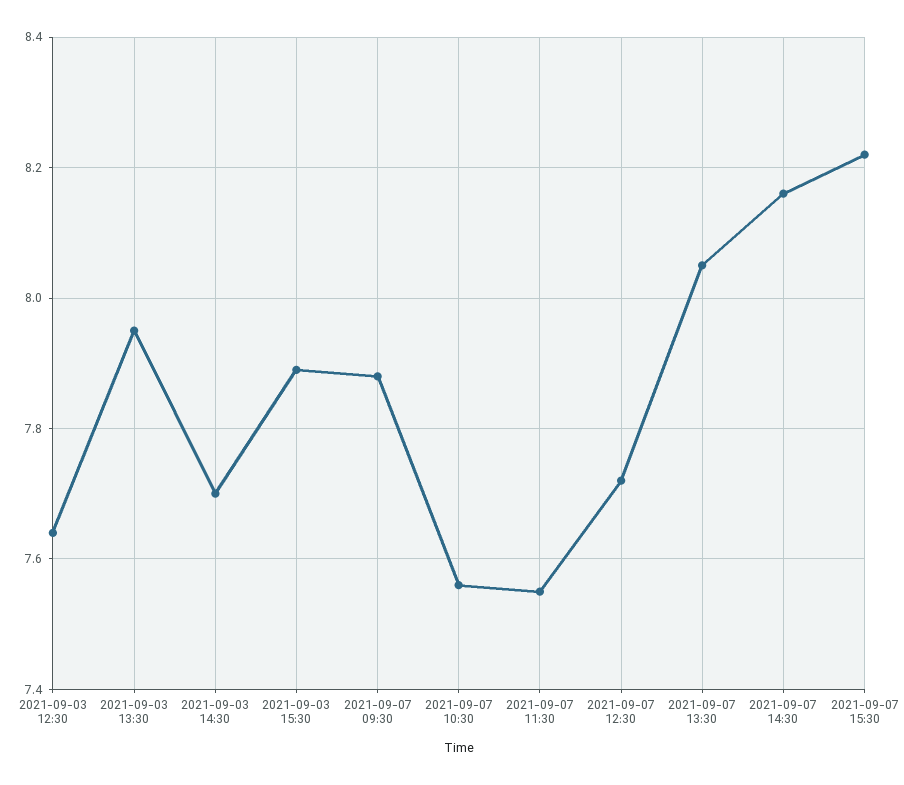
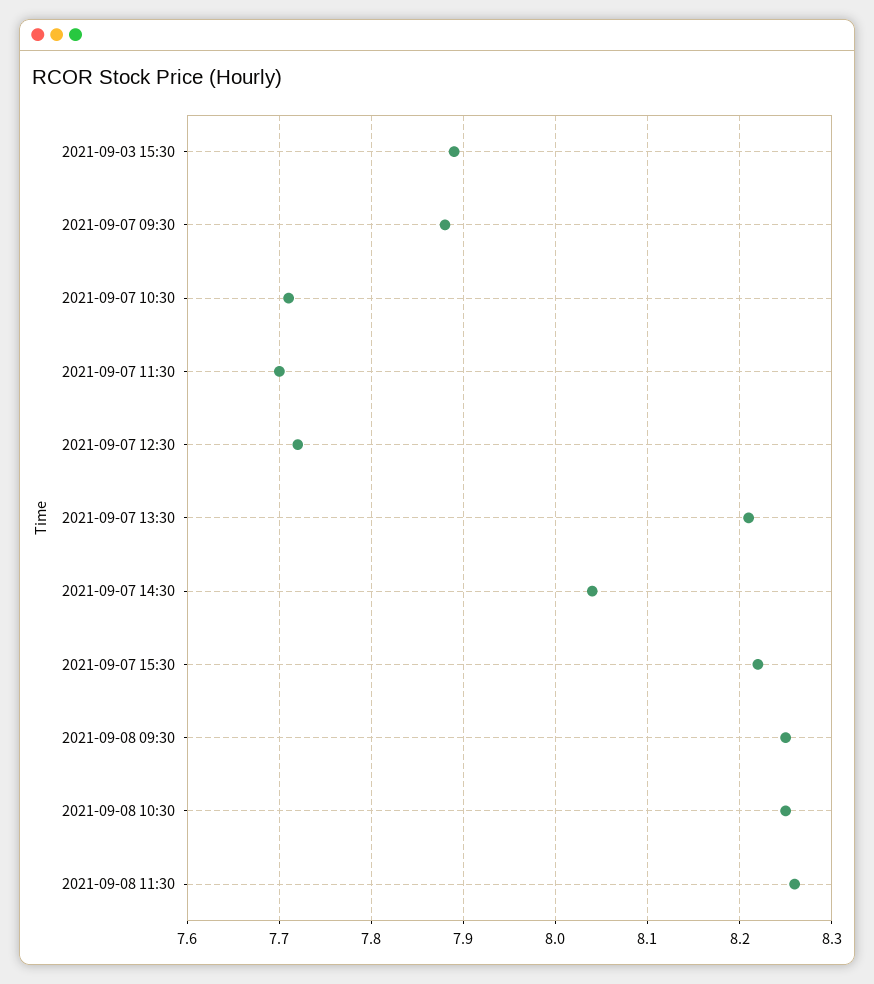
2021-09-03 12:30: 7.65 -> none
2021-09-03 13:30: 7.95 -> none
2021-09-03 14:30: 7.7 -> none
2021-09-07 10:30: 7.55 -> 7.71
2021-09-07 11:30: 7.55 -> 7.7
2021-09-07 13:30: 8.05 -> 8.21
2021-09-07 14:30: 8.15 -> 8.04
2021-09-08 09:30: none -> 8.25
2021-09-08 10:30: none -> 8.25
2021-09-08 11:30: none -> 8.26

